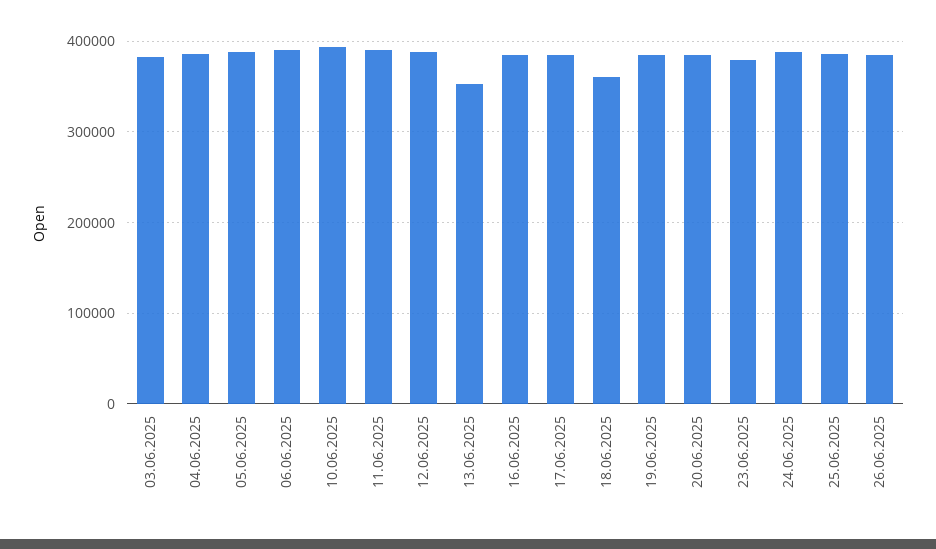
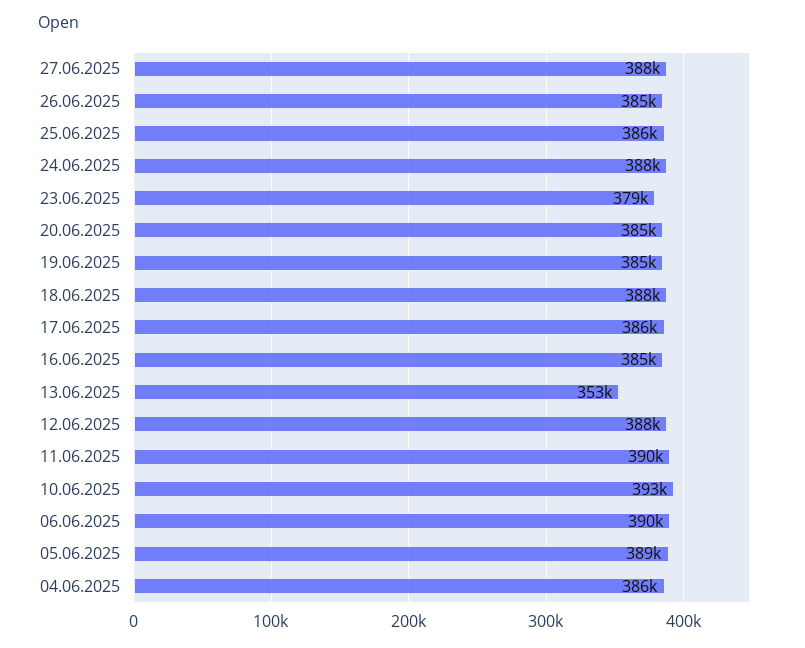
03.06.2025: 380000 -> none
18.06.2025: 360000 -> 388000
27.06.2025: none -> 388000

